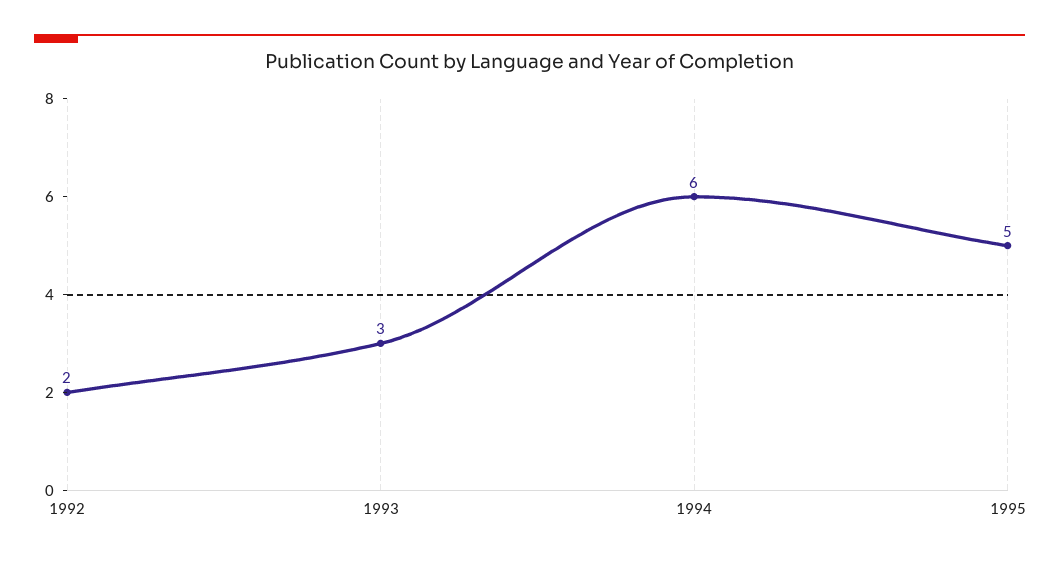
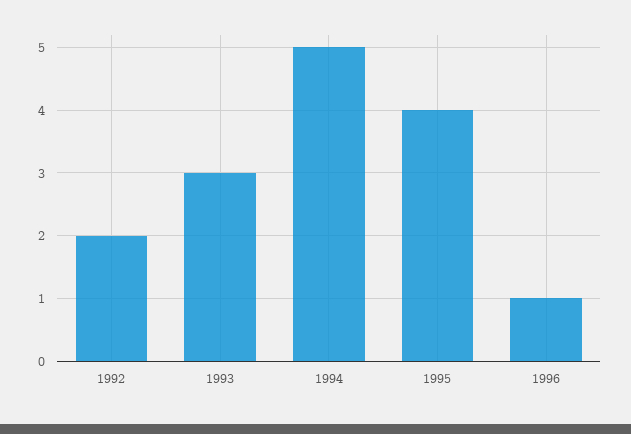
1994: 6 -> 5
1995: 5 -> 4
1996: none -> 1

